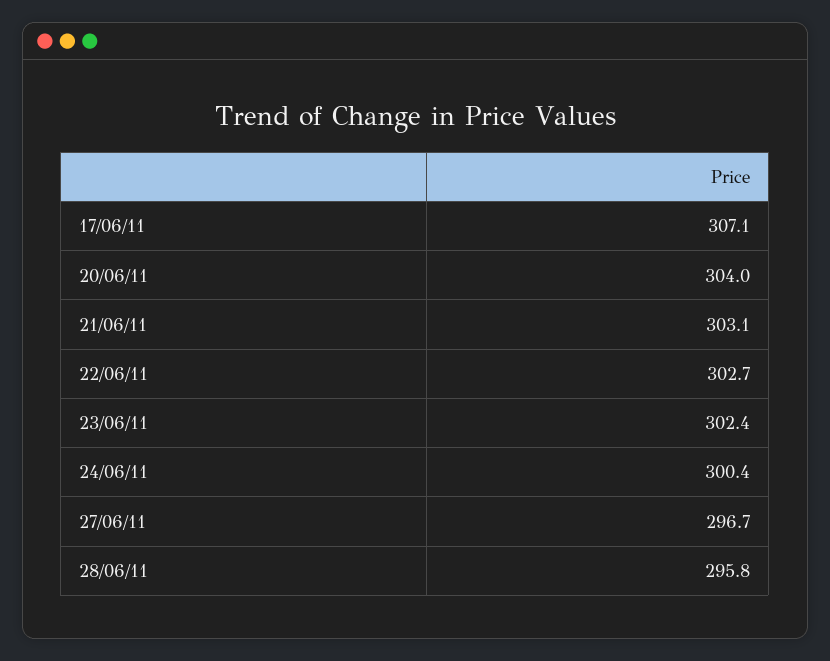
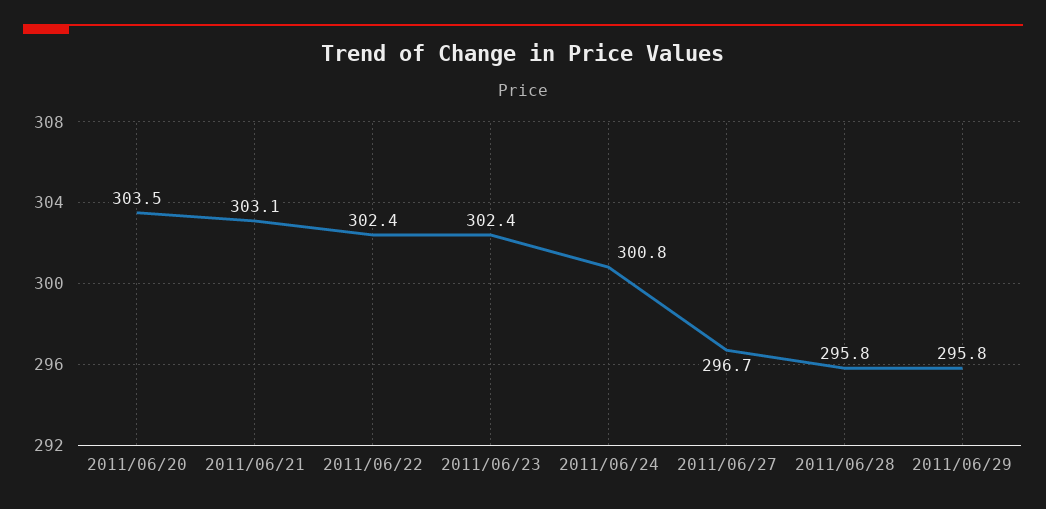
17/06/11: 307.1 -> none
20/06/11: 304 -> 303.5
22/06/11: 302.7 -> 302.4
24/06/11: 300.4 -> 300.8
2011/06/29: none -> 295.8

